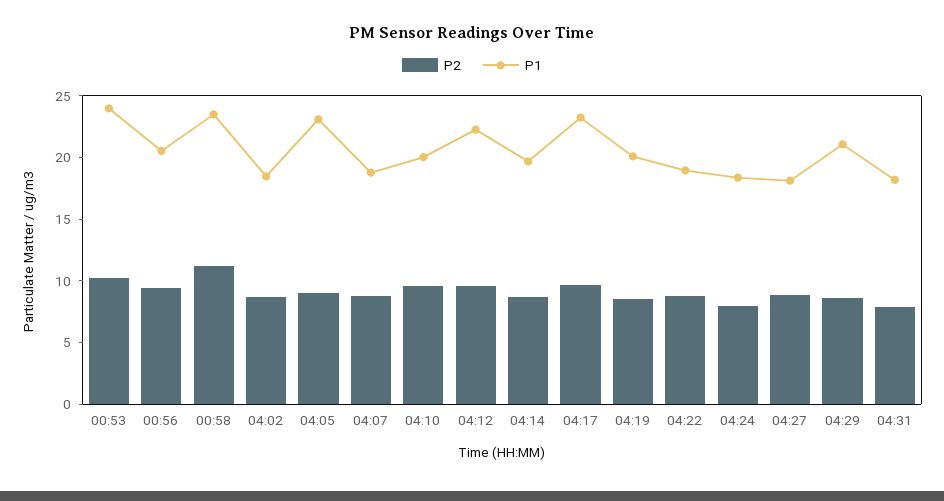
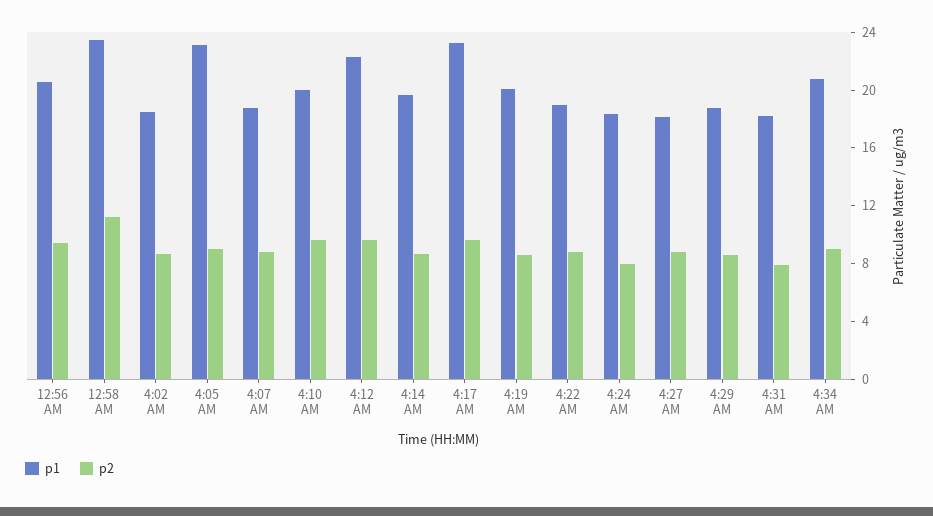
P2, 00:53: 10 -> none
P1, 00:53: 24 -> none
P1, 04:29: 21 -> 19
P1, 4:34 AM: none -> 21
P2, 4:34 AM: none -> 9

